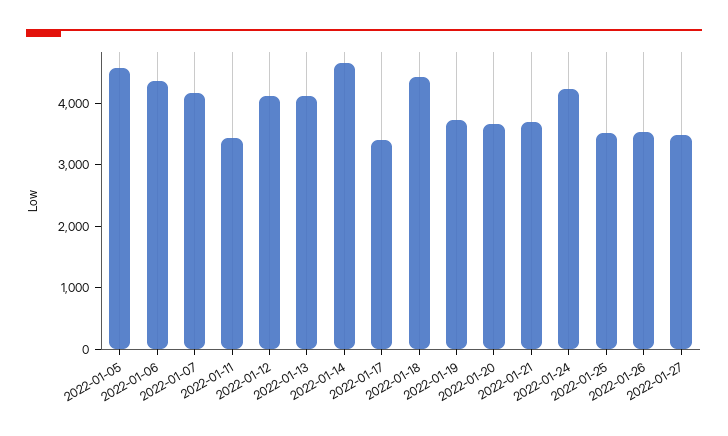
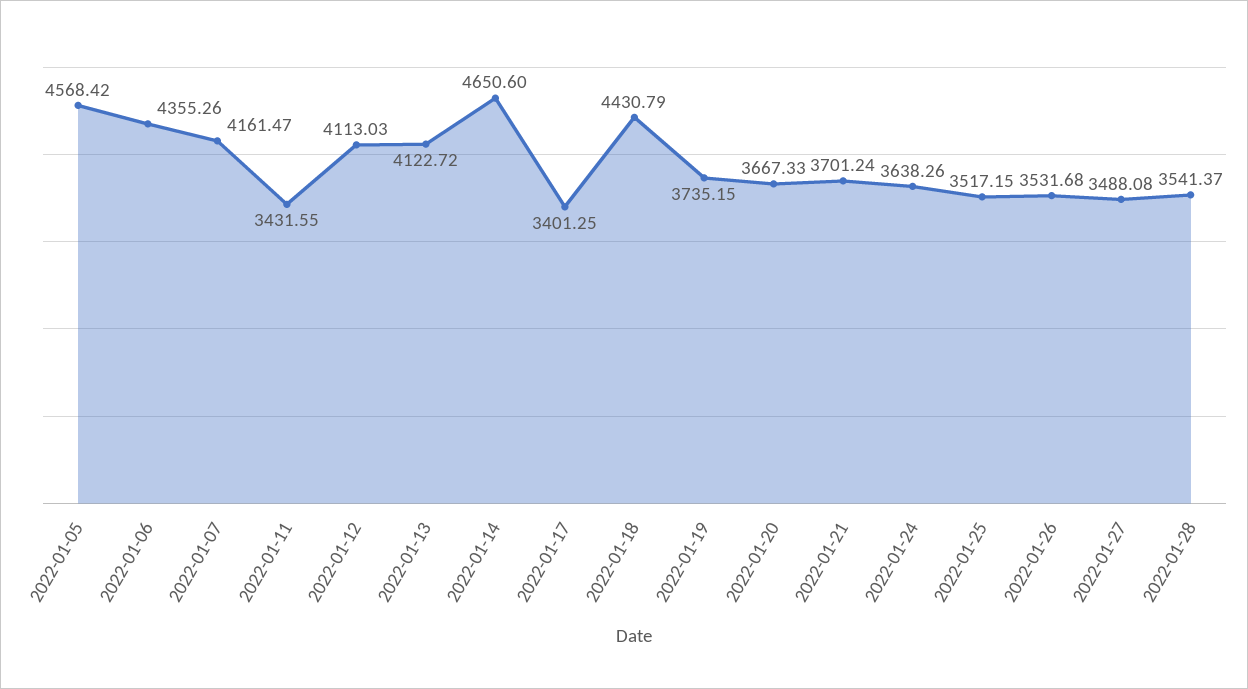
2022-01-24: 4200 -> 3638.26
2022-01-28: none -> 3541.37

